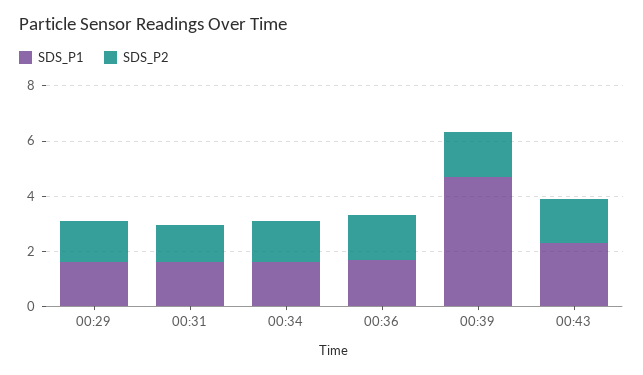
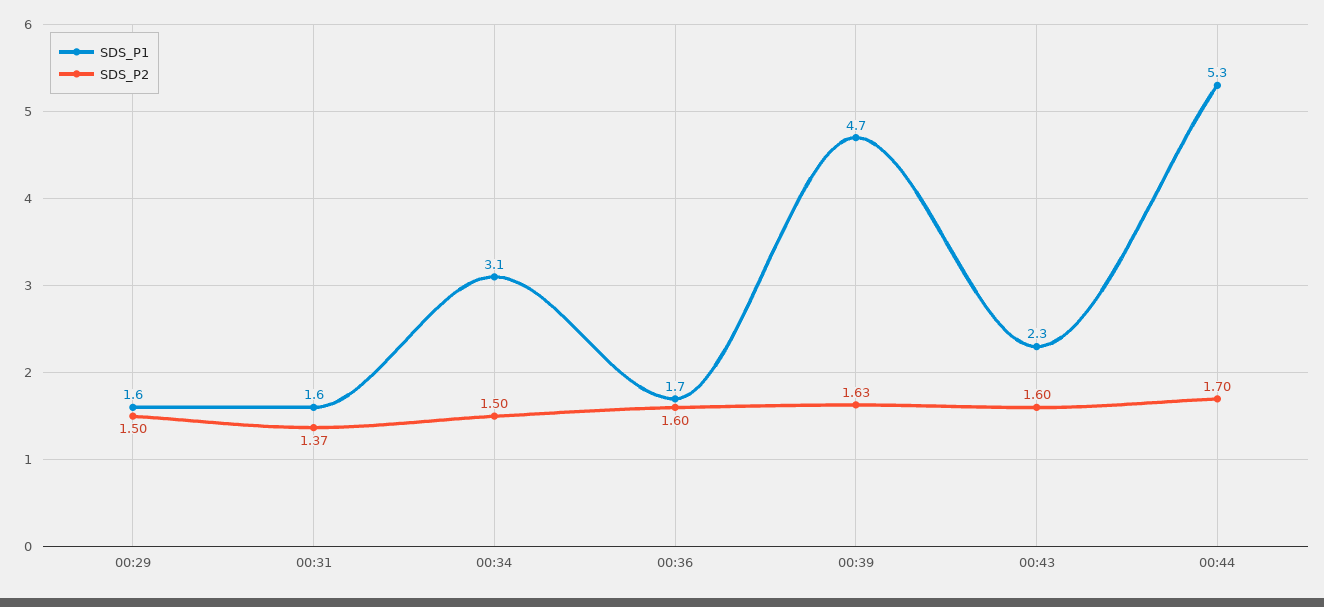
SDS_P1, 00:34: 1.5 -> 3.1
SDS_P1, 00:44: none -> 5.3
SDS_P2, 00:44: none -> 1.7

